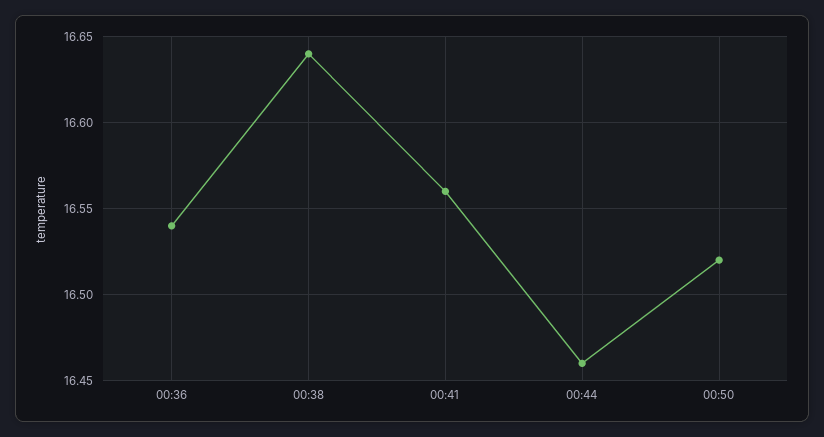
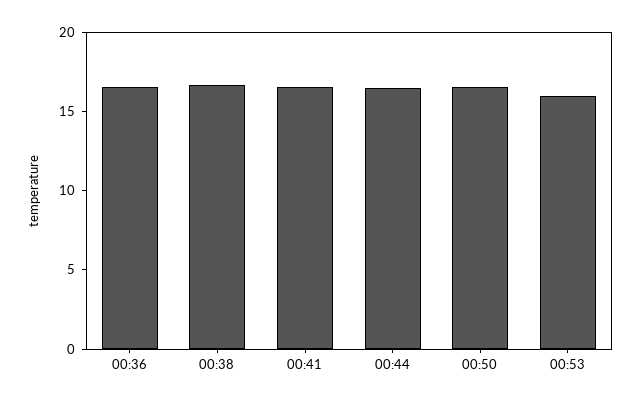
00:53: none -> 16

